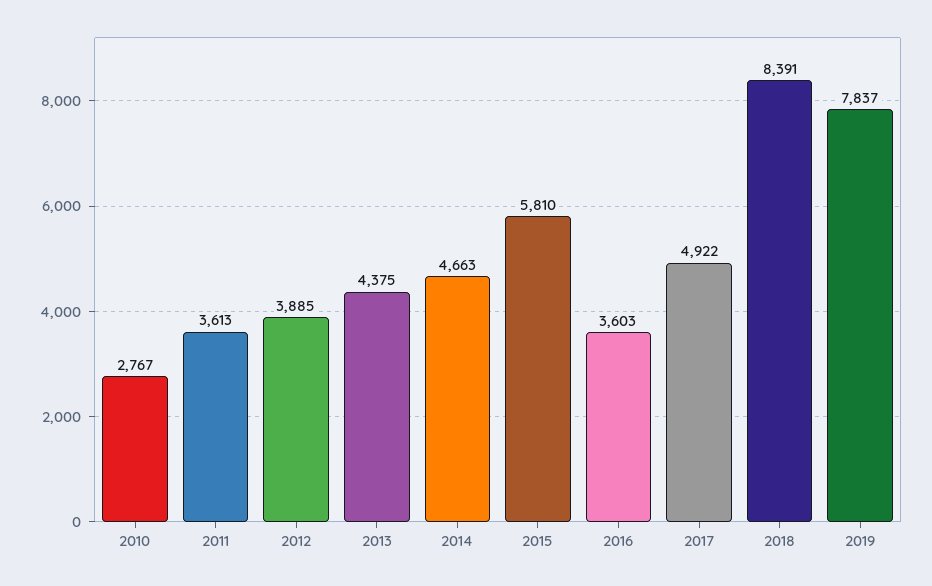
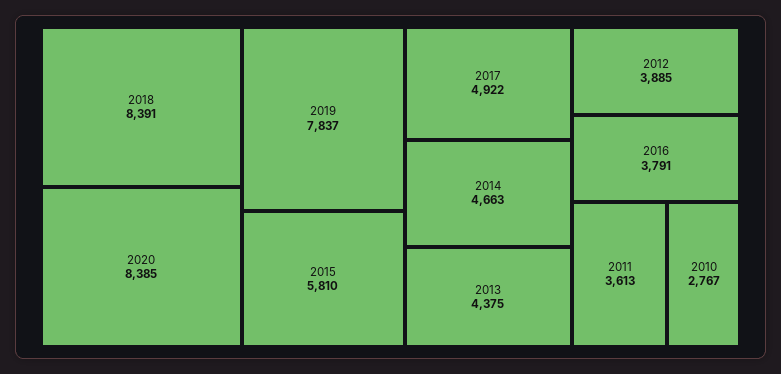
2016: 3603 -> 3791
2020: none -> 8385

